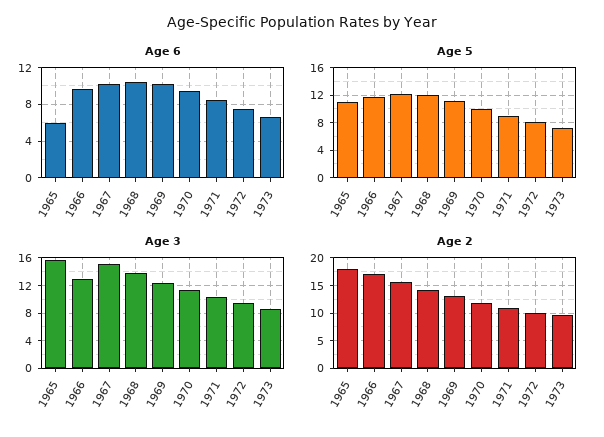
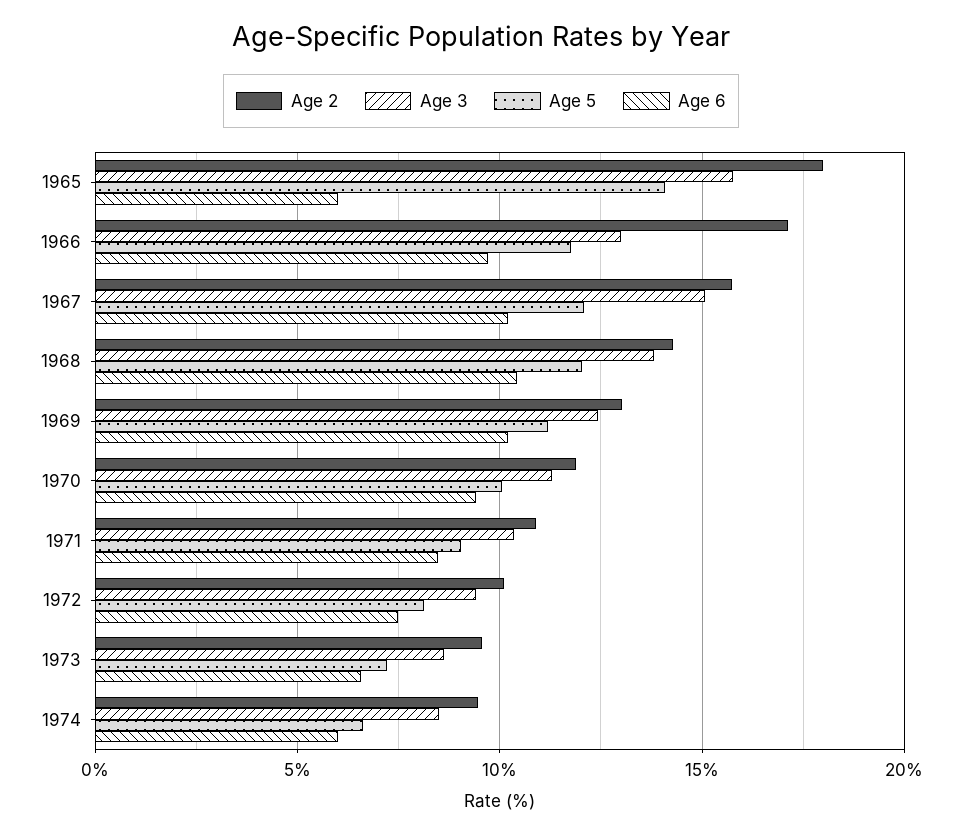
Age 5, 1965: 11 -> 14
Age 2, 1974: none -> 9.5
Age 3, 1974: none -> 8.5
Age 5, 1974: none -> 6.5
Age 6, 1974: none -> 6

